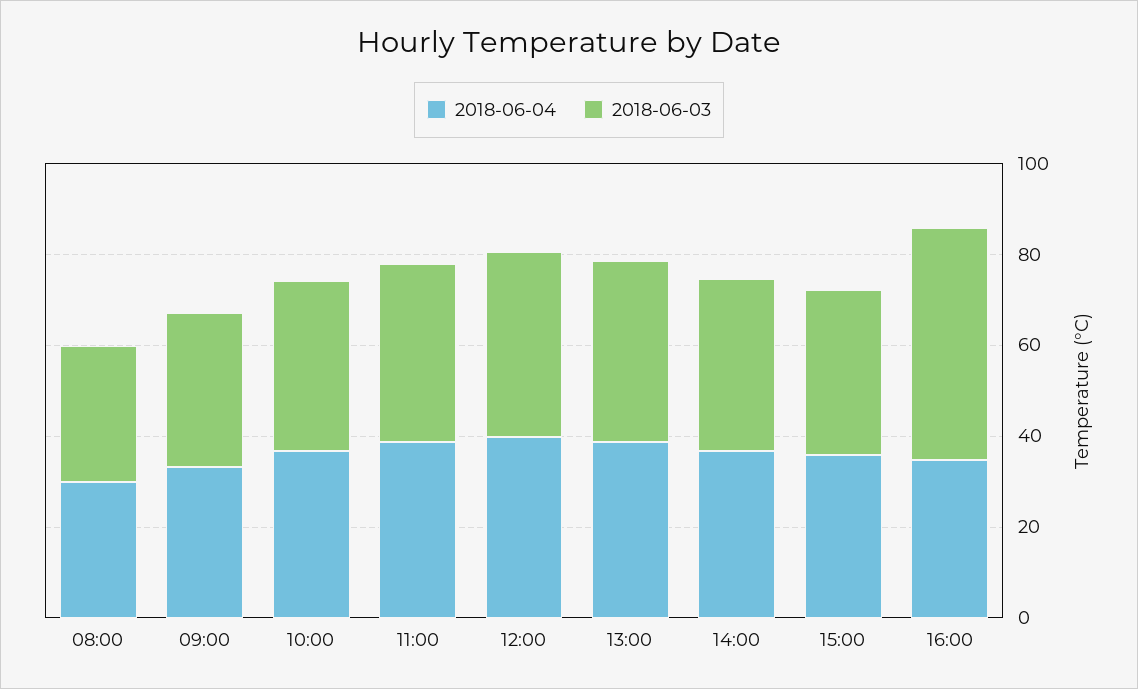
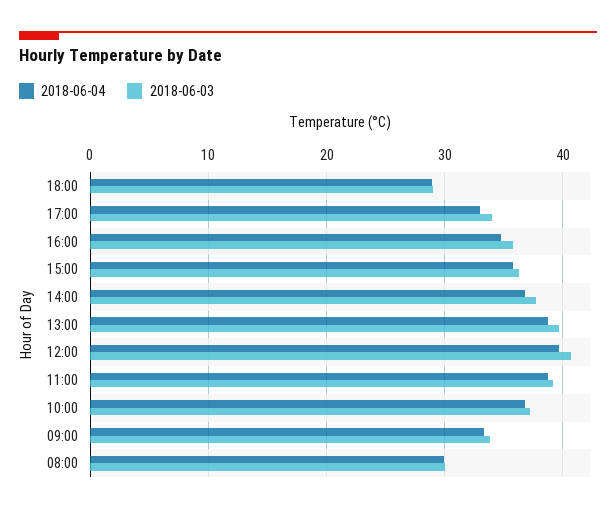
2018-06-03, 16:00: 50 -> 36
2018-06-04, 18:00: none -> 29
2018-06-03, 18:00: none -> 29
2018-06-04, 17:00: none -> 33
2018-06-03, 17:00: none -> 34

